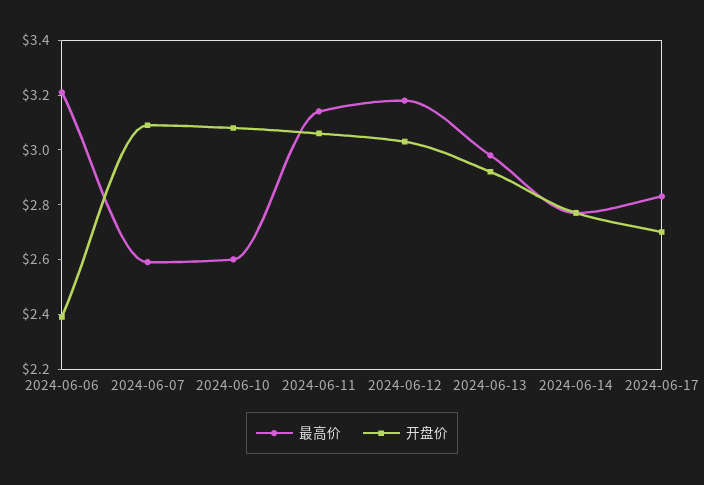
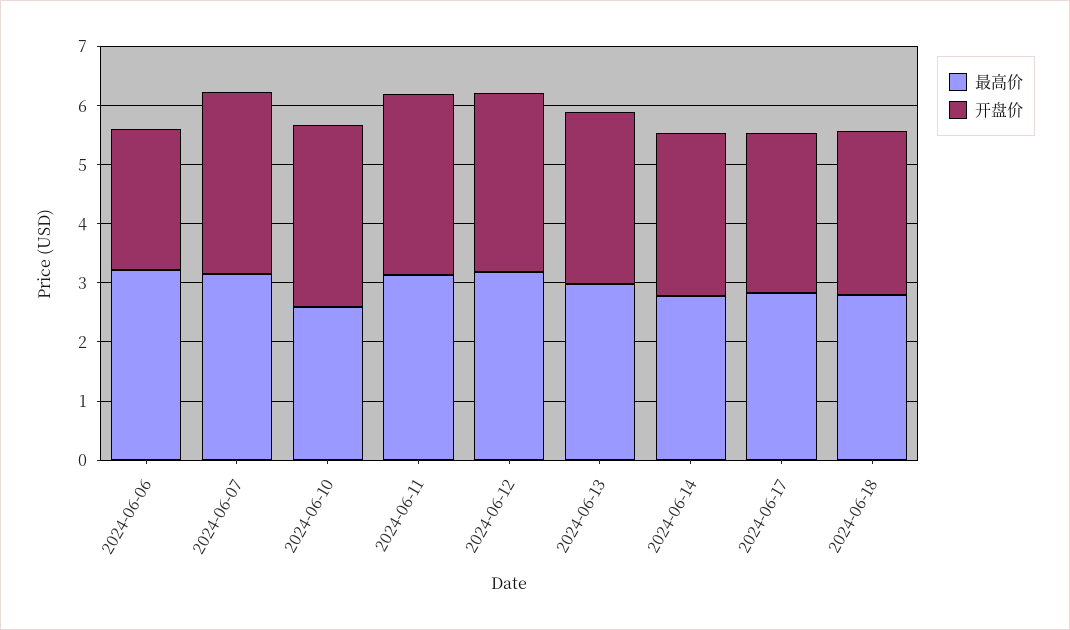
最高价, 2024-06-07: 2.6 -> 3.2
最高价, 2024-06-18: none -> 2.8
开盘价, 2024-06-18: none -> 2.8

